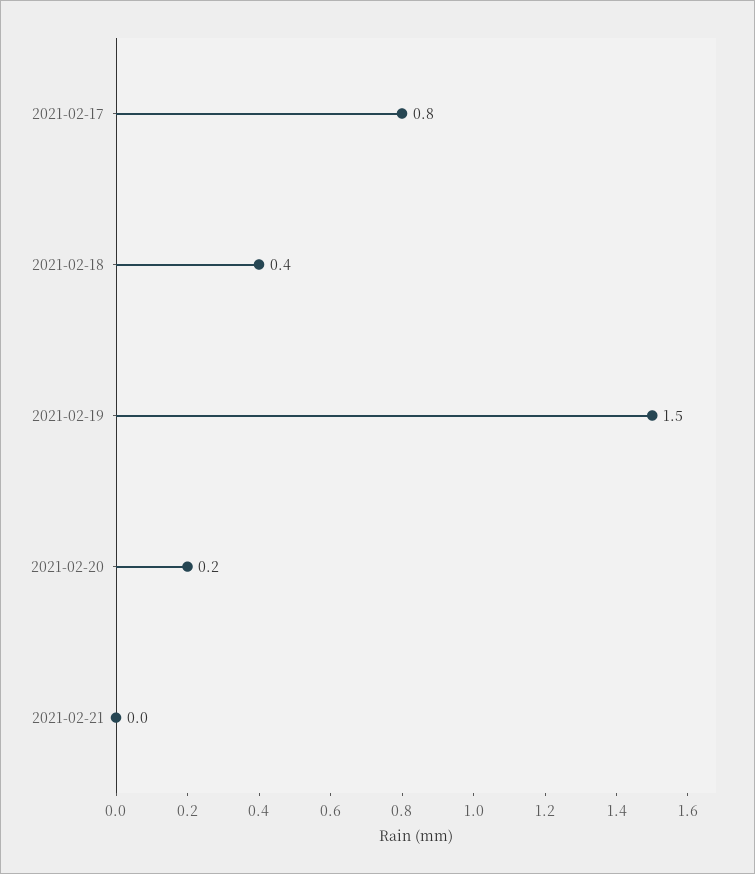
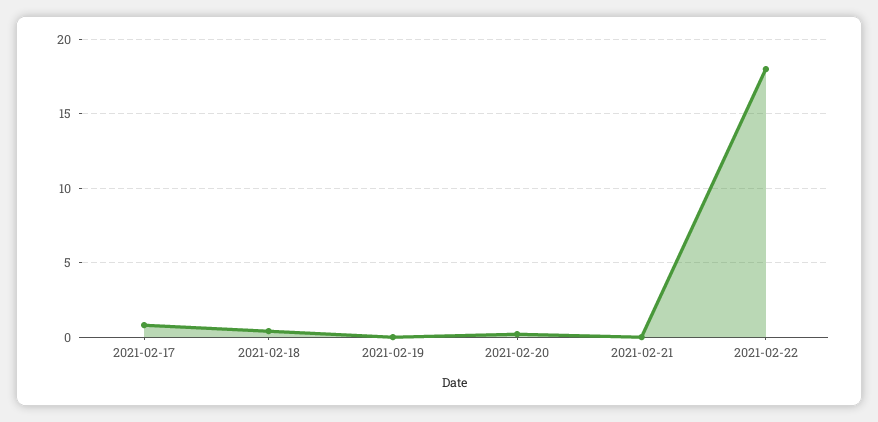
2021-02-19: 1.5 -> 0
2021-02-22: none -> 18

